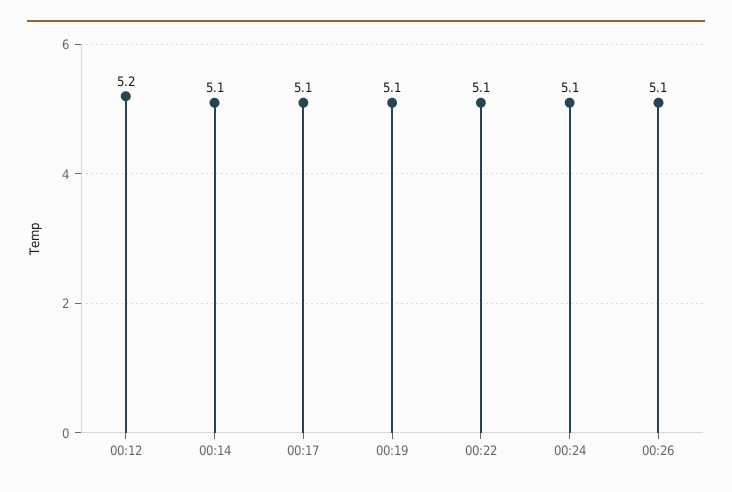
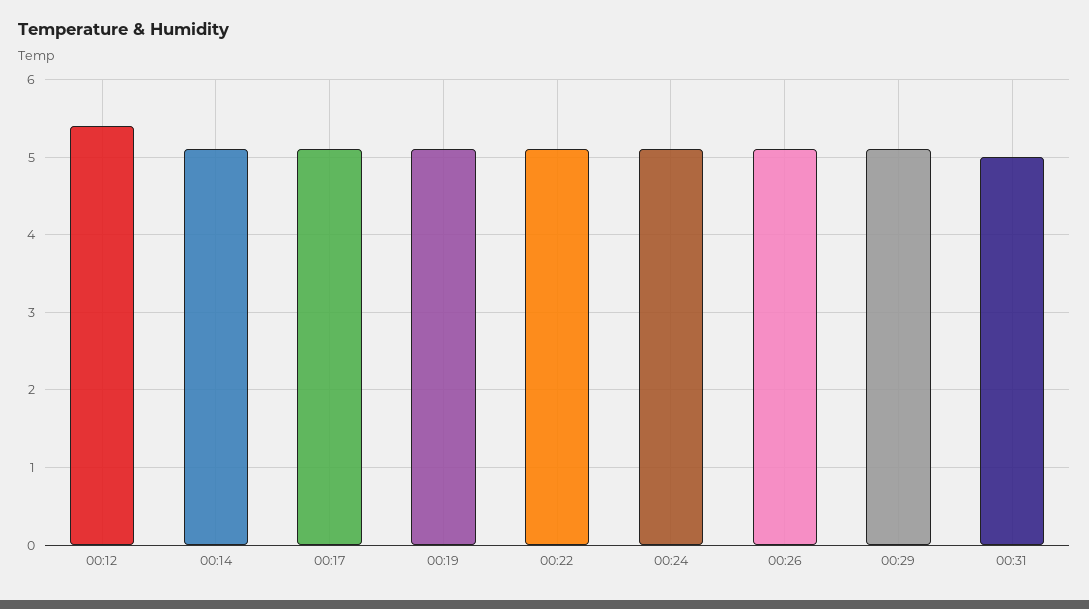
00:12: 5.2 -> 5.4
00:29: none -> 5.1
00:31: none -> 5

